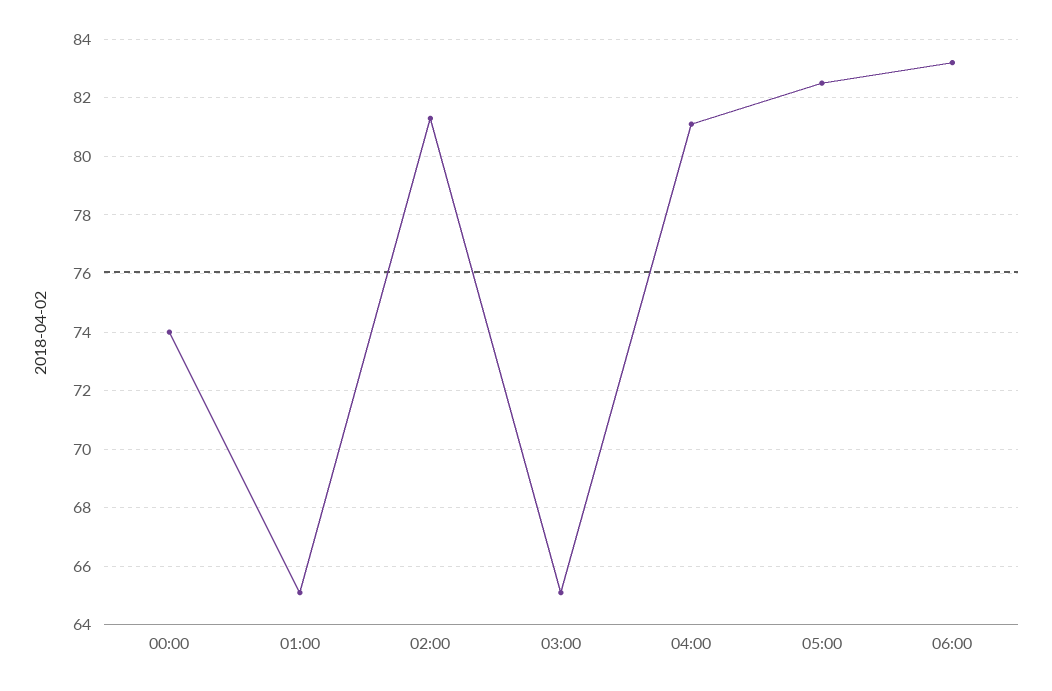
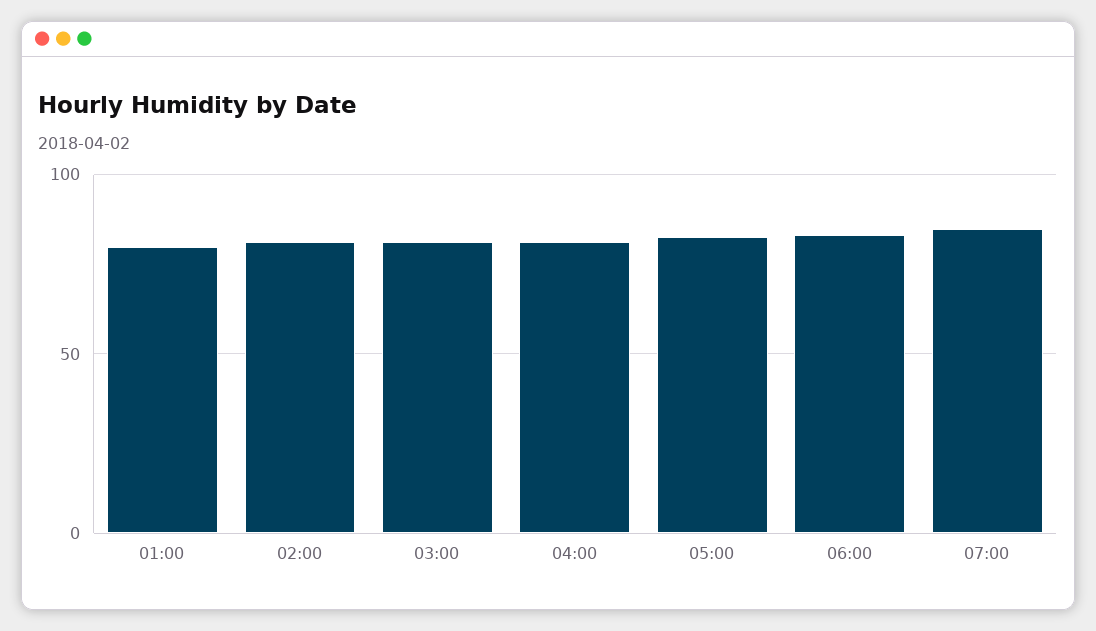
00:00: 74 -> none
01:00: 65 -> 80
03:00: 65 -> 80
07:00: none -> 85

